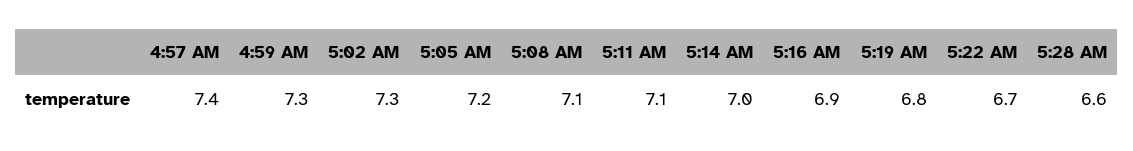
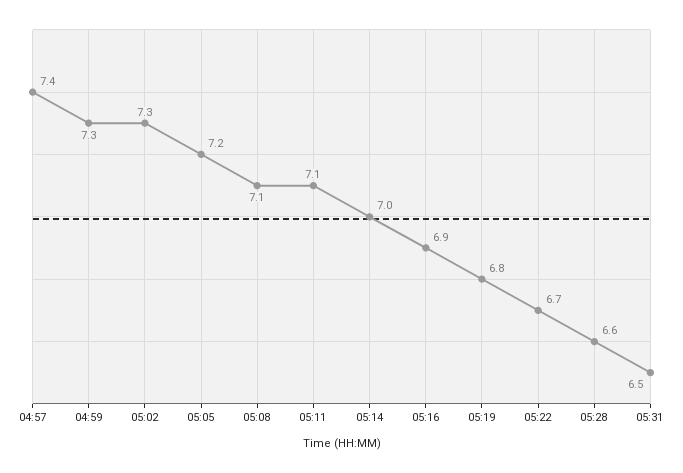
05:31: none -> 6.5

